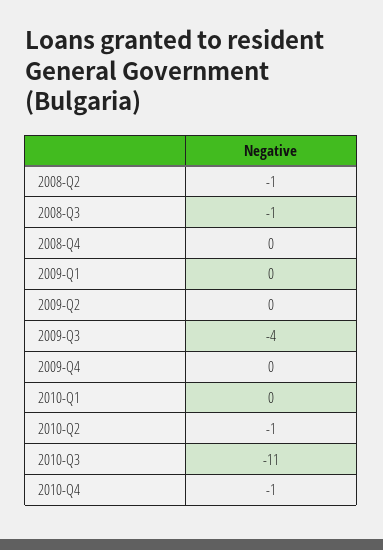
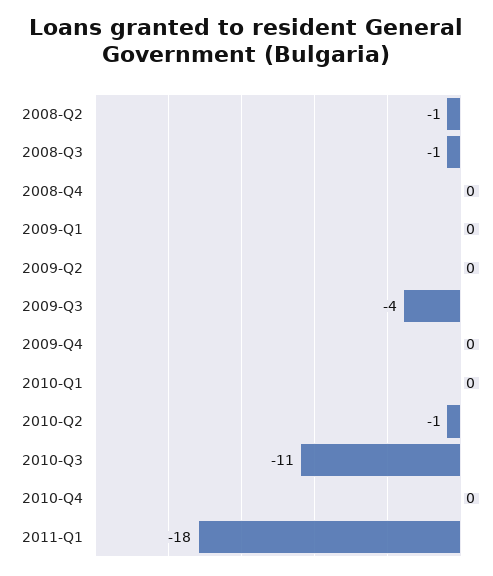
2010-Q4: -1 -> 0
2011-Q1: none -> -18

